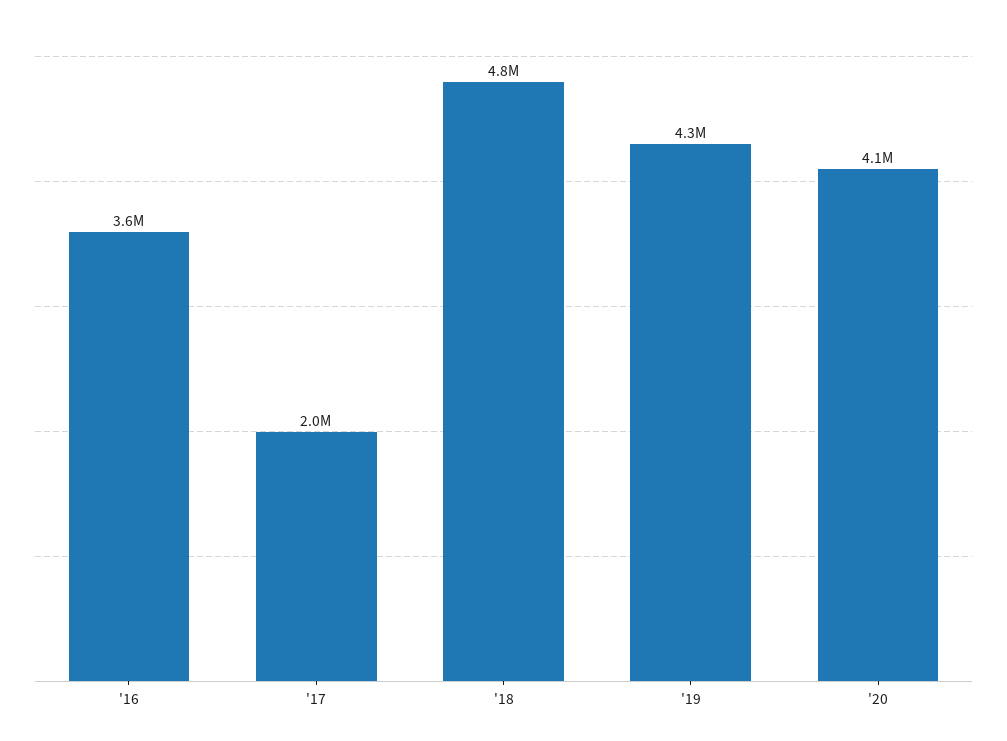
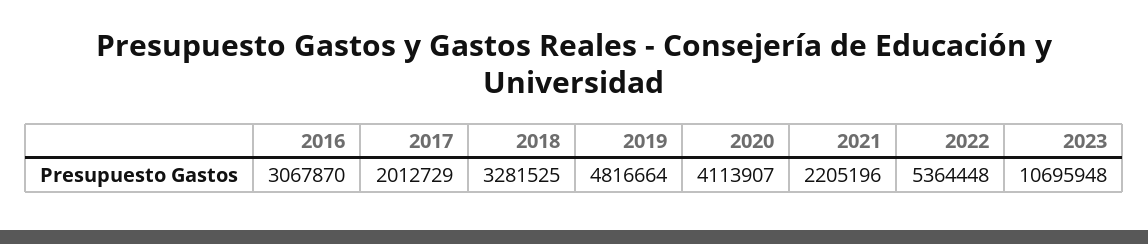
'16: 3600000 -> 3067870
'18: 4800000 -> 3281525
'19: 4300000 -> 4816664
2021: none -> 2205196
2022: none -> 5364448
2023: none -> 10695948

